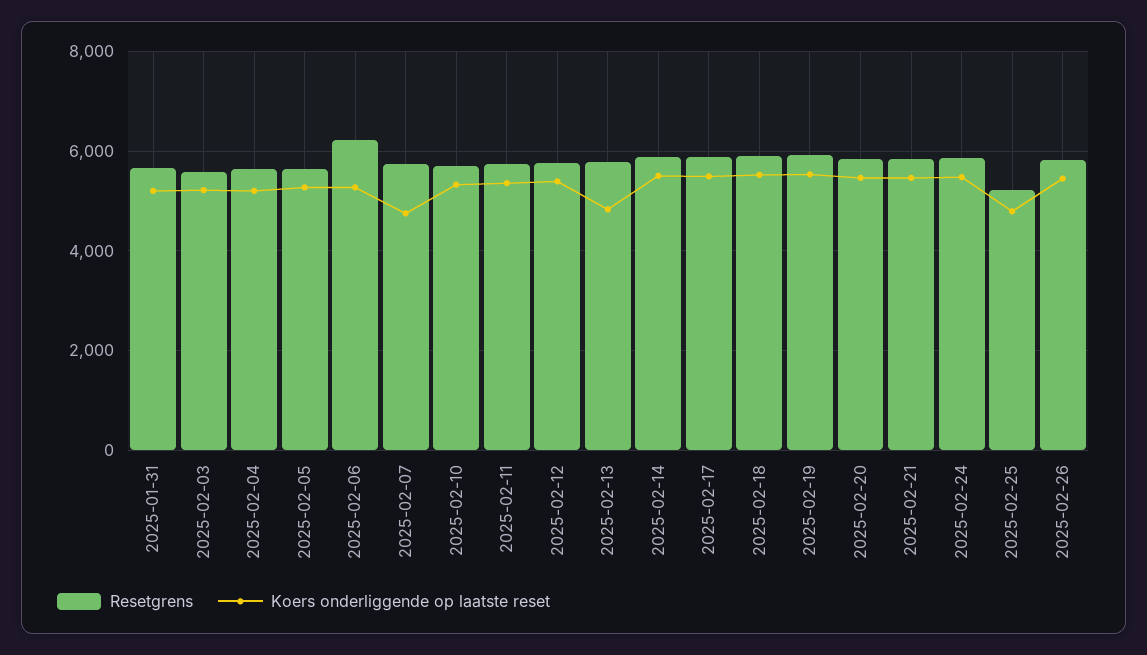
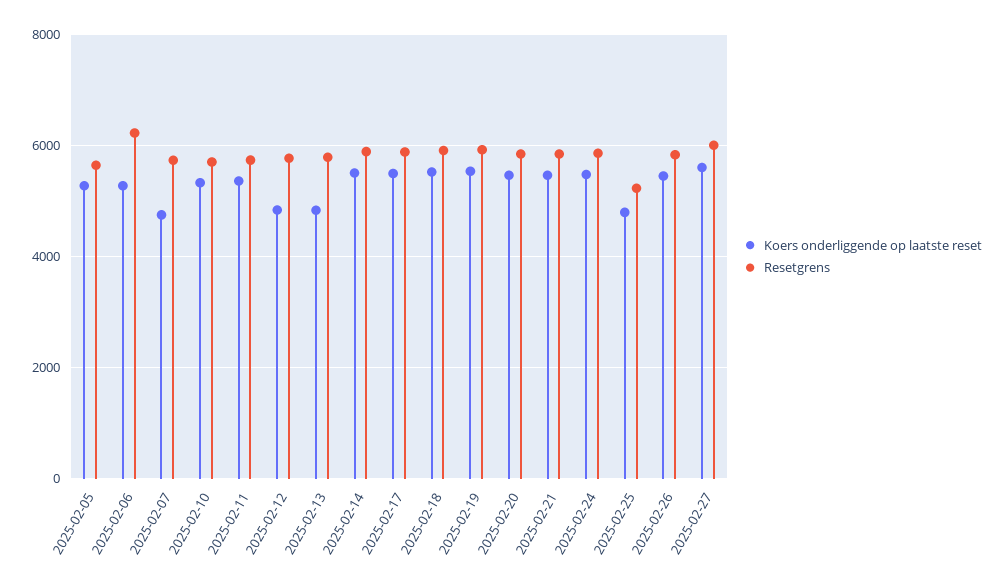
Resetgrens, 2025-01-31: 5600 -> none
Koers onderliggende op laatste reset, 2025-01-31: 5200 -> none
Resetgrens, 2025-02-03: 5600 -> none
Koers onderliggende op laatste reset, 2025-02-03: 5200 -> none
Resetgrens, 2025-02-04: 5600 -> none
Koers onderliggende op laatste reset, 2025-02-04: 5200 -> none
Koers onderliggende op laatste reset, 2025-02-12: 5400 -> 4800
Koers onderliggende op laatste reset, 2025-02-27: none -> 5600
Resetgrens, 2025-02-27: none -> 6000

